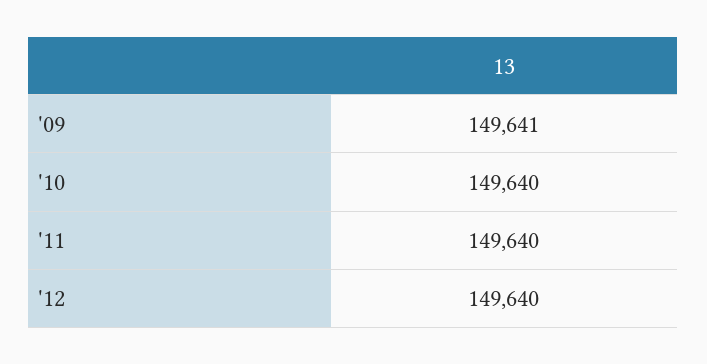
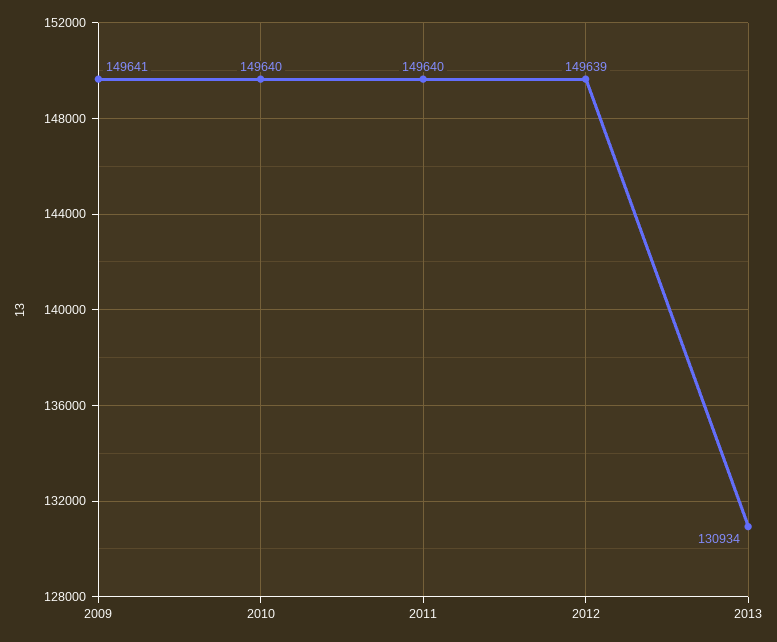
'12: 149640 -> 149639
2013: none -> 130934

